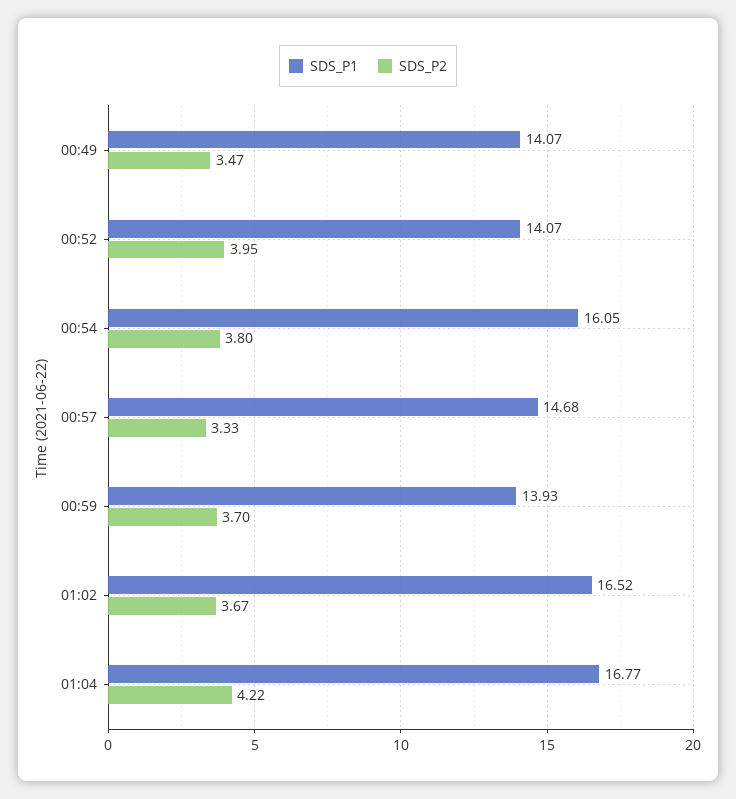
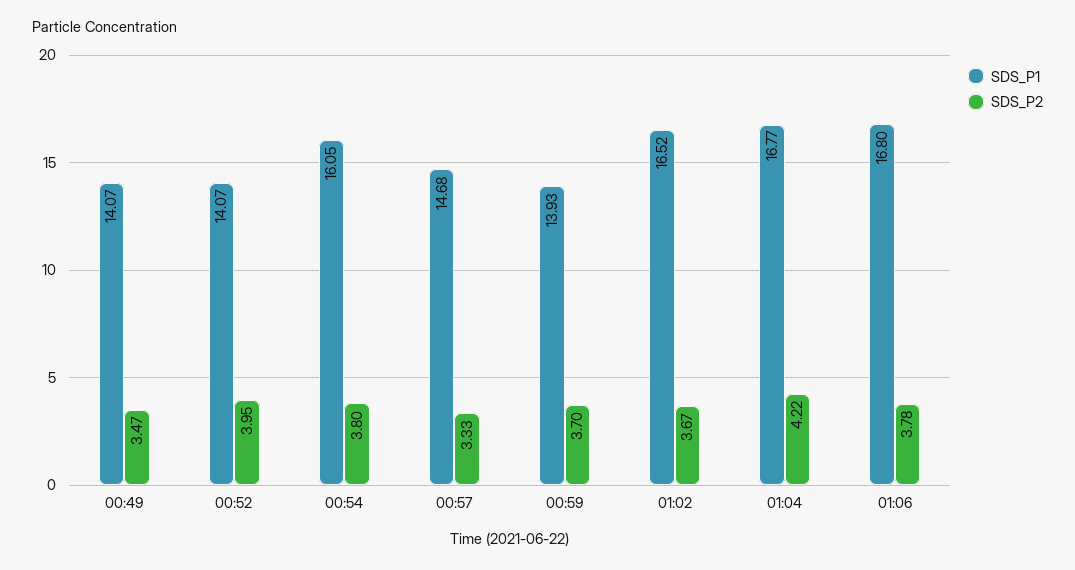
SDS_P1, 01:06: none -> 16.8
SDS_P2, 01:06: none -> 3.78

